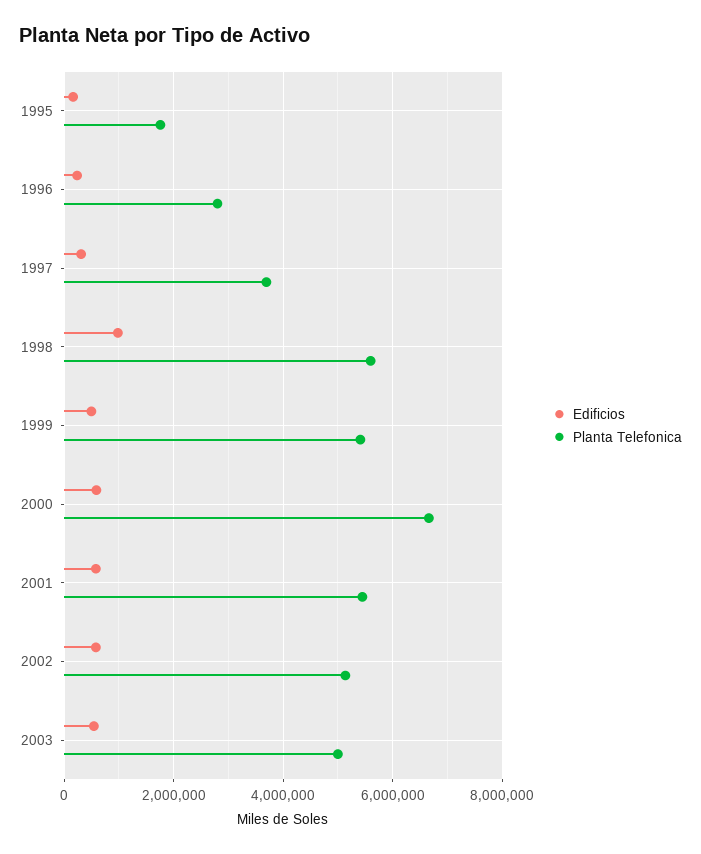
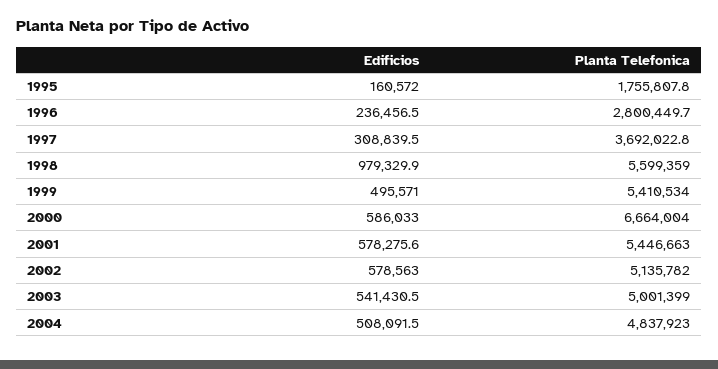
Edificios, 2004: none -> 508091.5
Planta Telefonica, 2004: none -> 4837923

